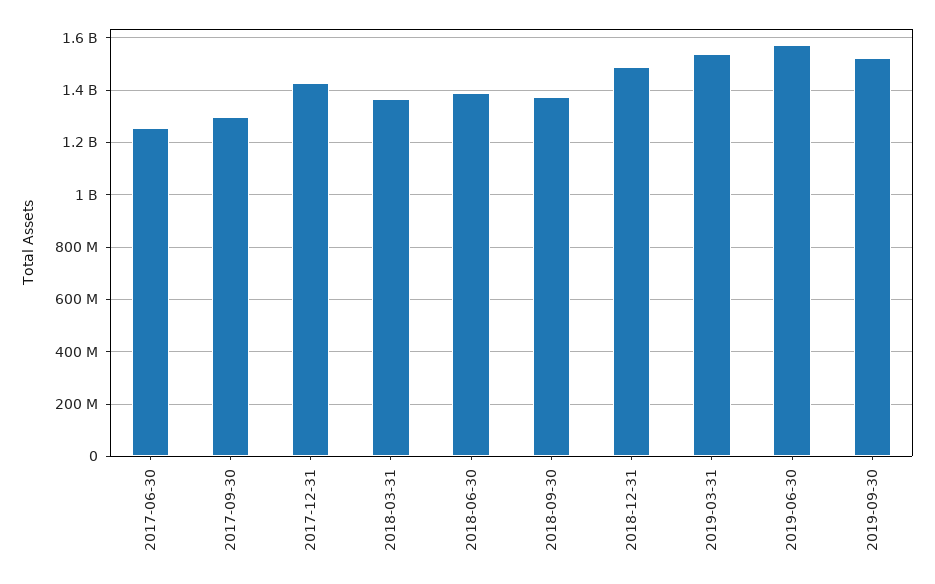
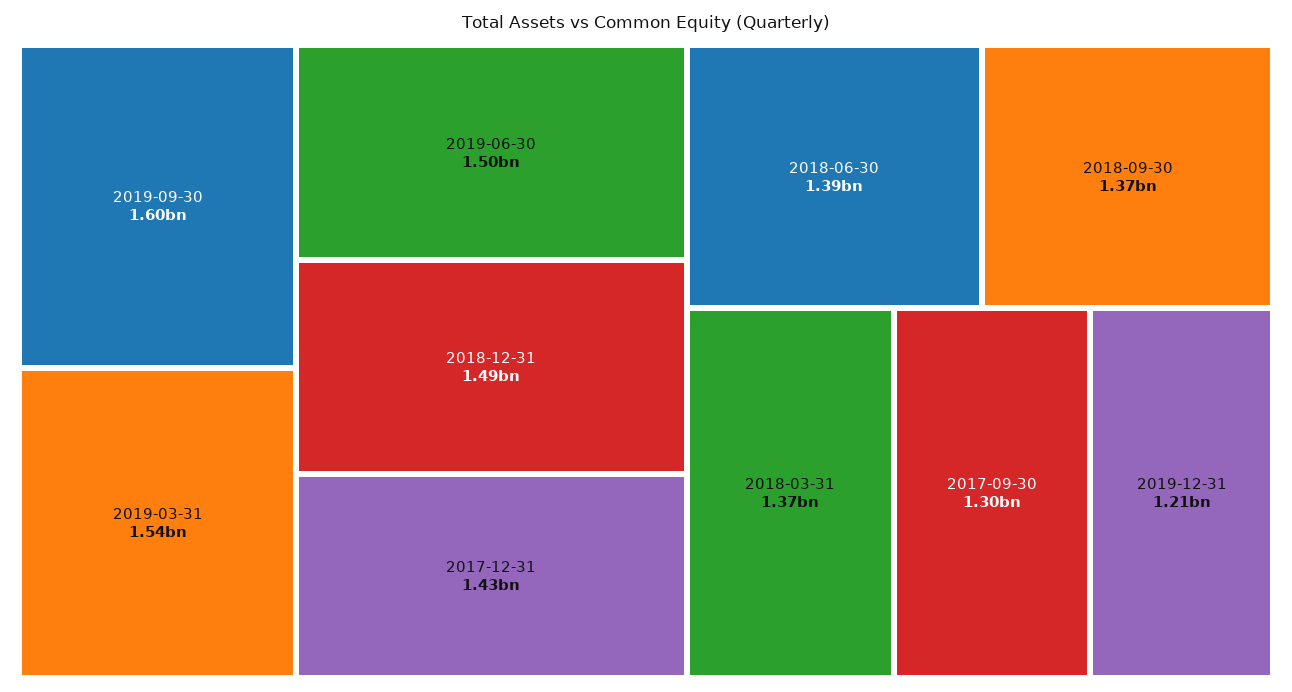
2017-06-30: 1250000000 -> none
2019-06-30: 1575000000 -> 1500000000
2019-09-30: 1525000000 -> 1600000000
2019-12-31: none -> 1210000000

